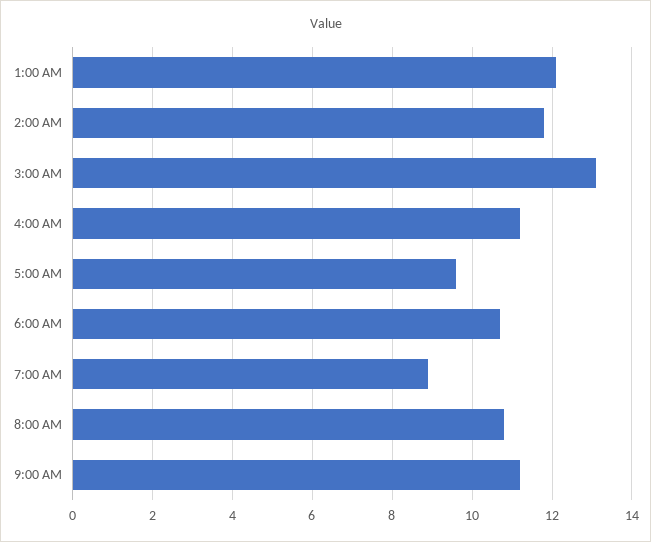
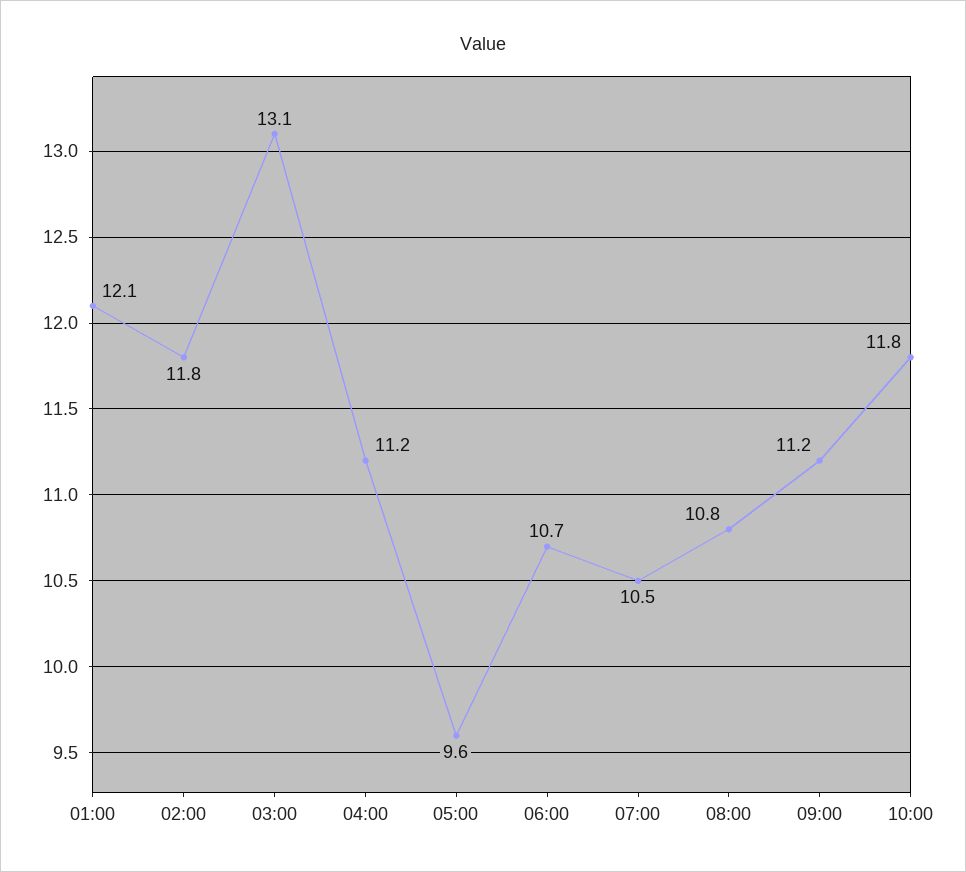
7:00 AM: 9 -> 10.5
10:00: none -> 11.8

